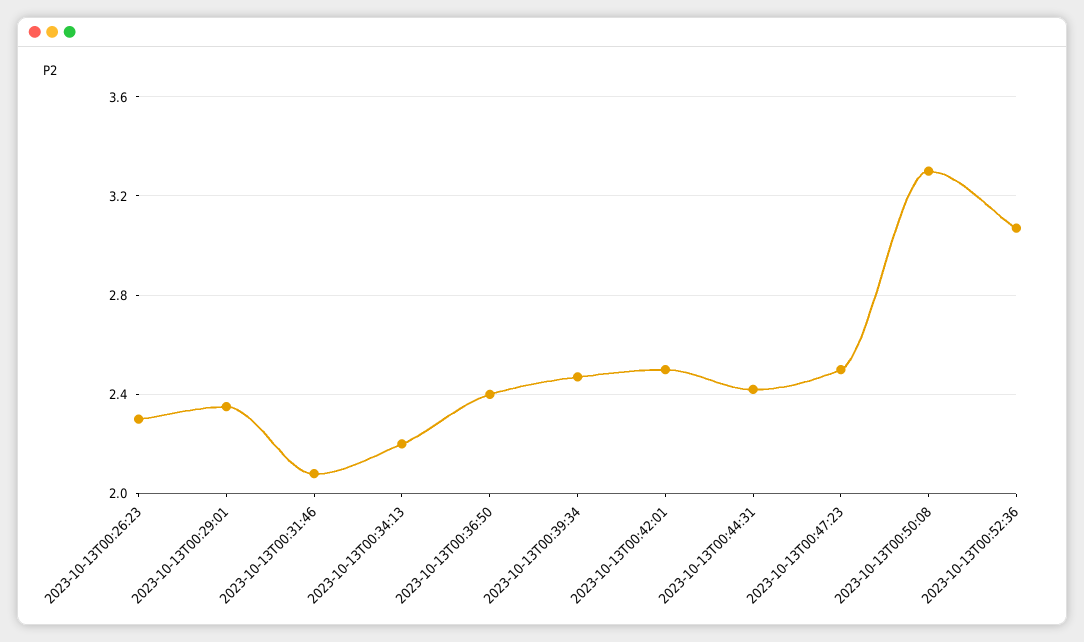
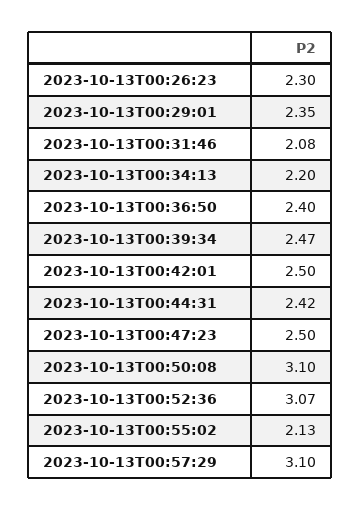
2023-10-13T00:50:08: 3.3 -> 3.1
2023-10-13T00:55:02: none -> 2.13
2023-10-13T00:57:29: none -> 3.1

